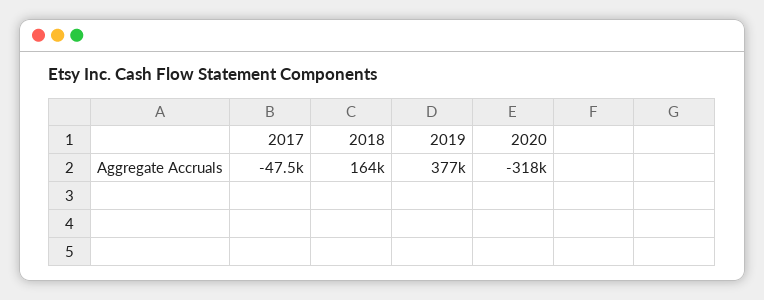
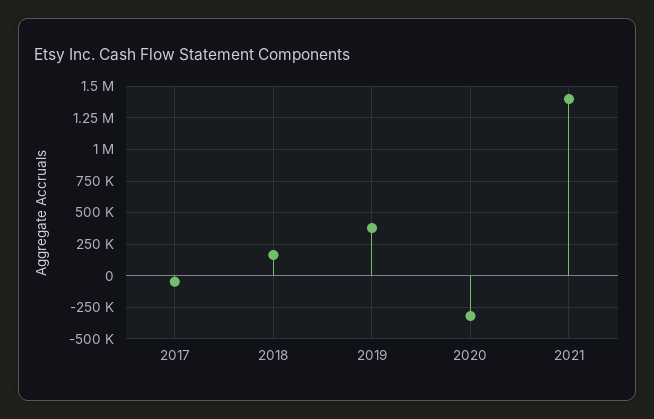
2021: none -> 1400000

